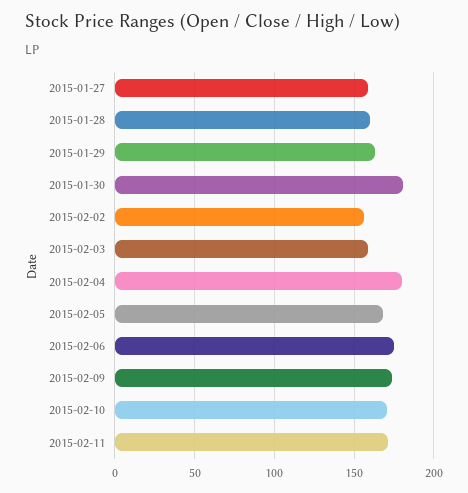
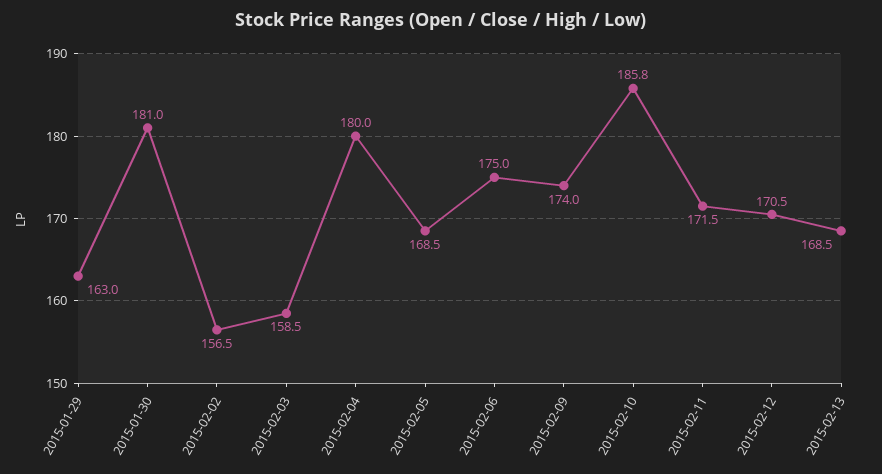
2015-01-27: 160 -> none
2015-01-28: 160 -> none
2015-02-10: 170 -> 185.8
2015-02-12: none -> 170.5
2015-02-13: none -> 168.5

